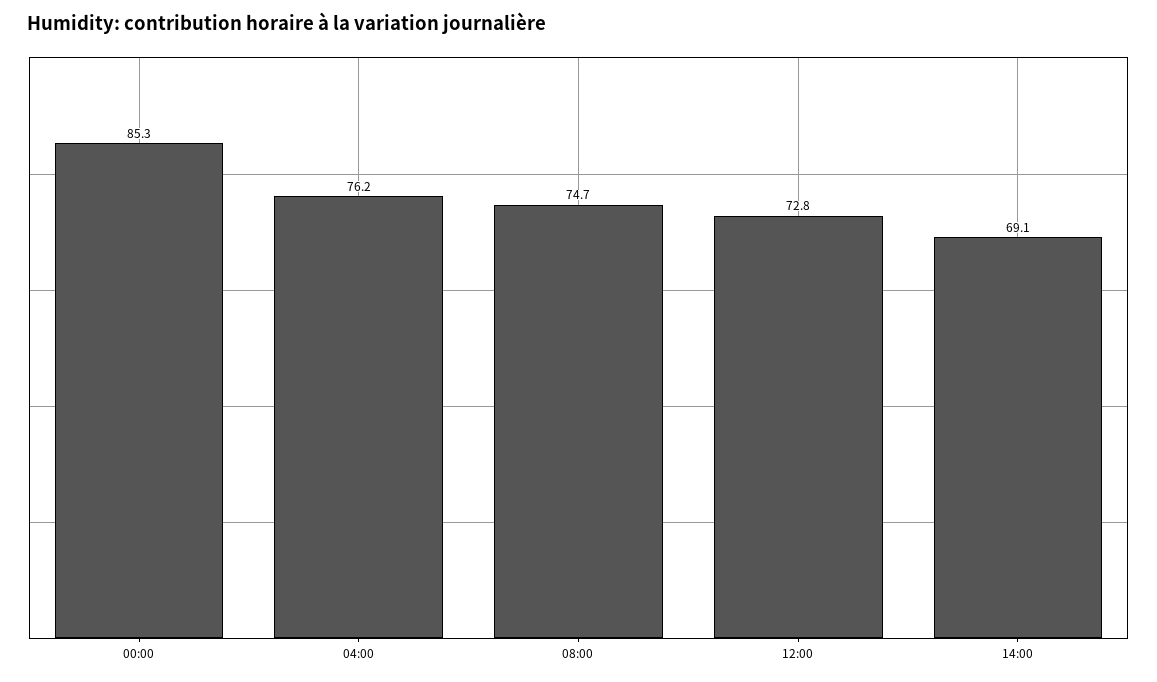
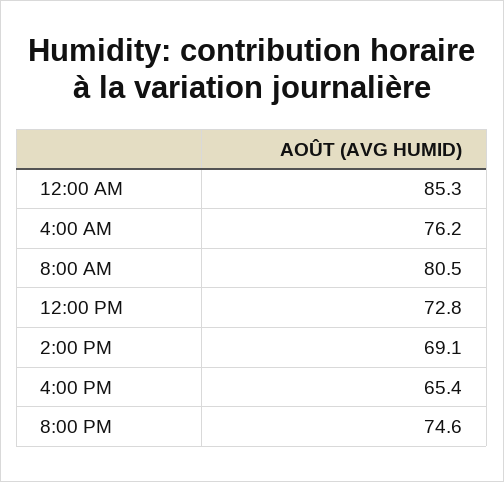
08:00: 74.7 -> 80.5
4:00 PM: none -> 65.4
8:00 PM: none -> 74.6

